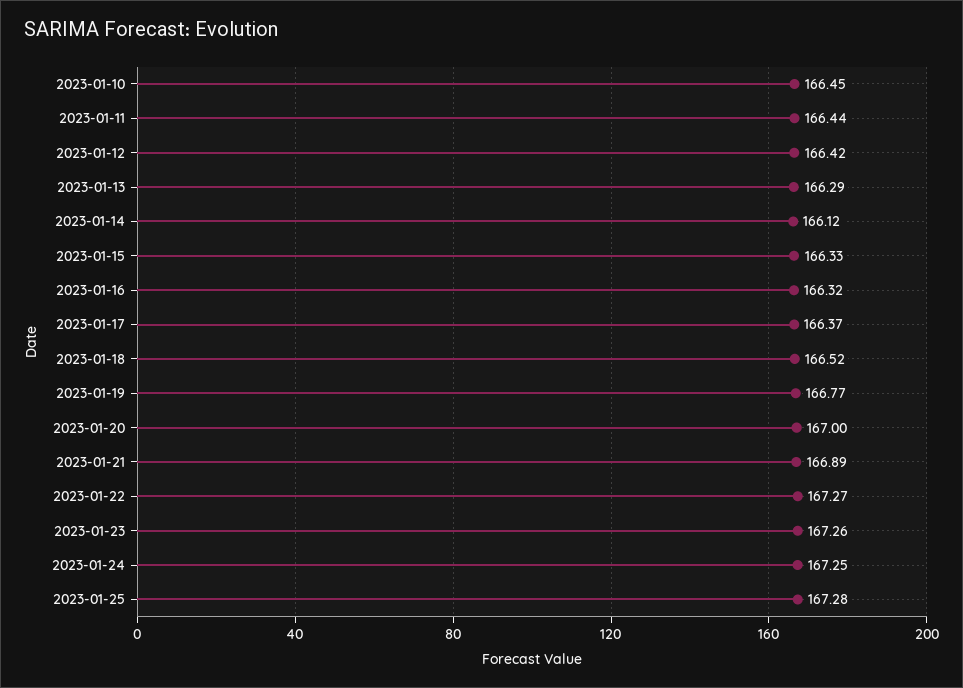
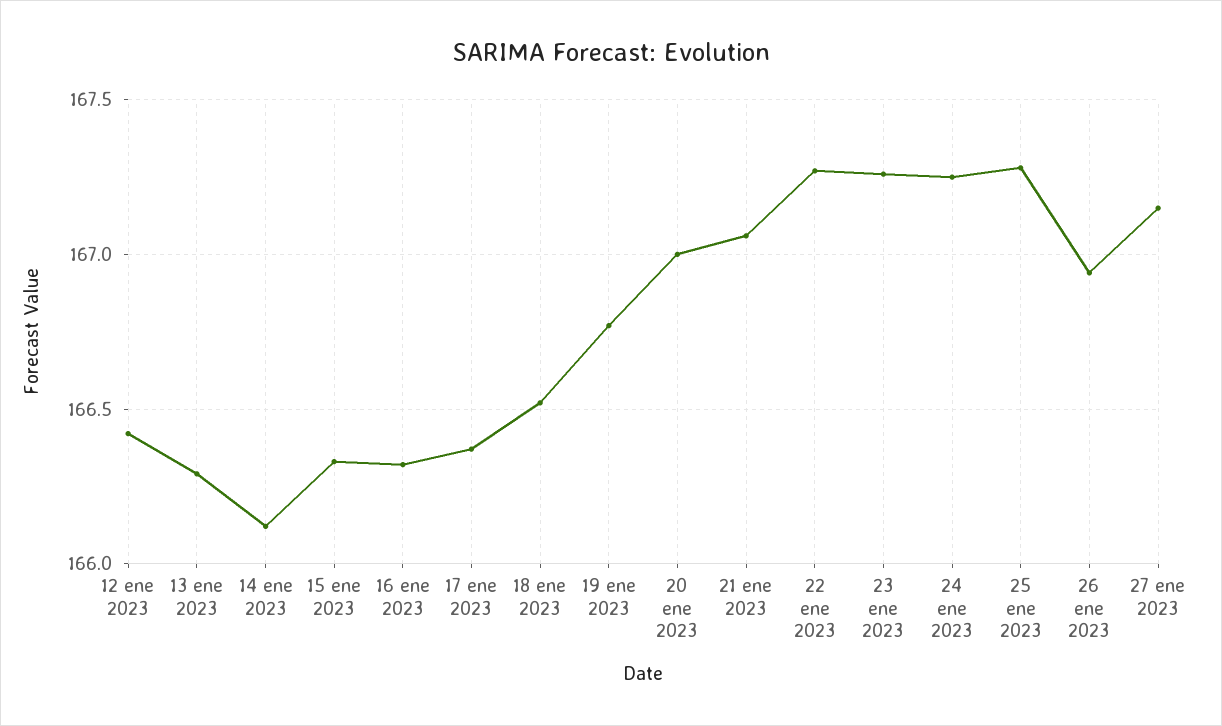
2023-01-10: 166.45 -> none
2023-01-11: 166.44 -> none
2023-01-21: 166.89 -> 167.05
26 ene 2023: none -> 166.95
27 ene 2023: none -> 167.15

